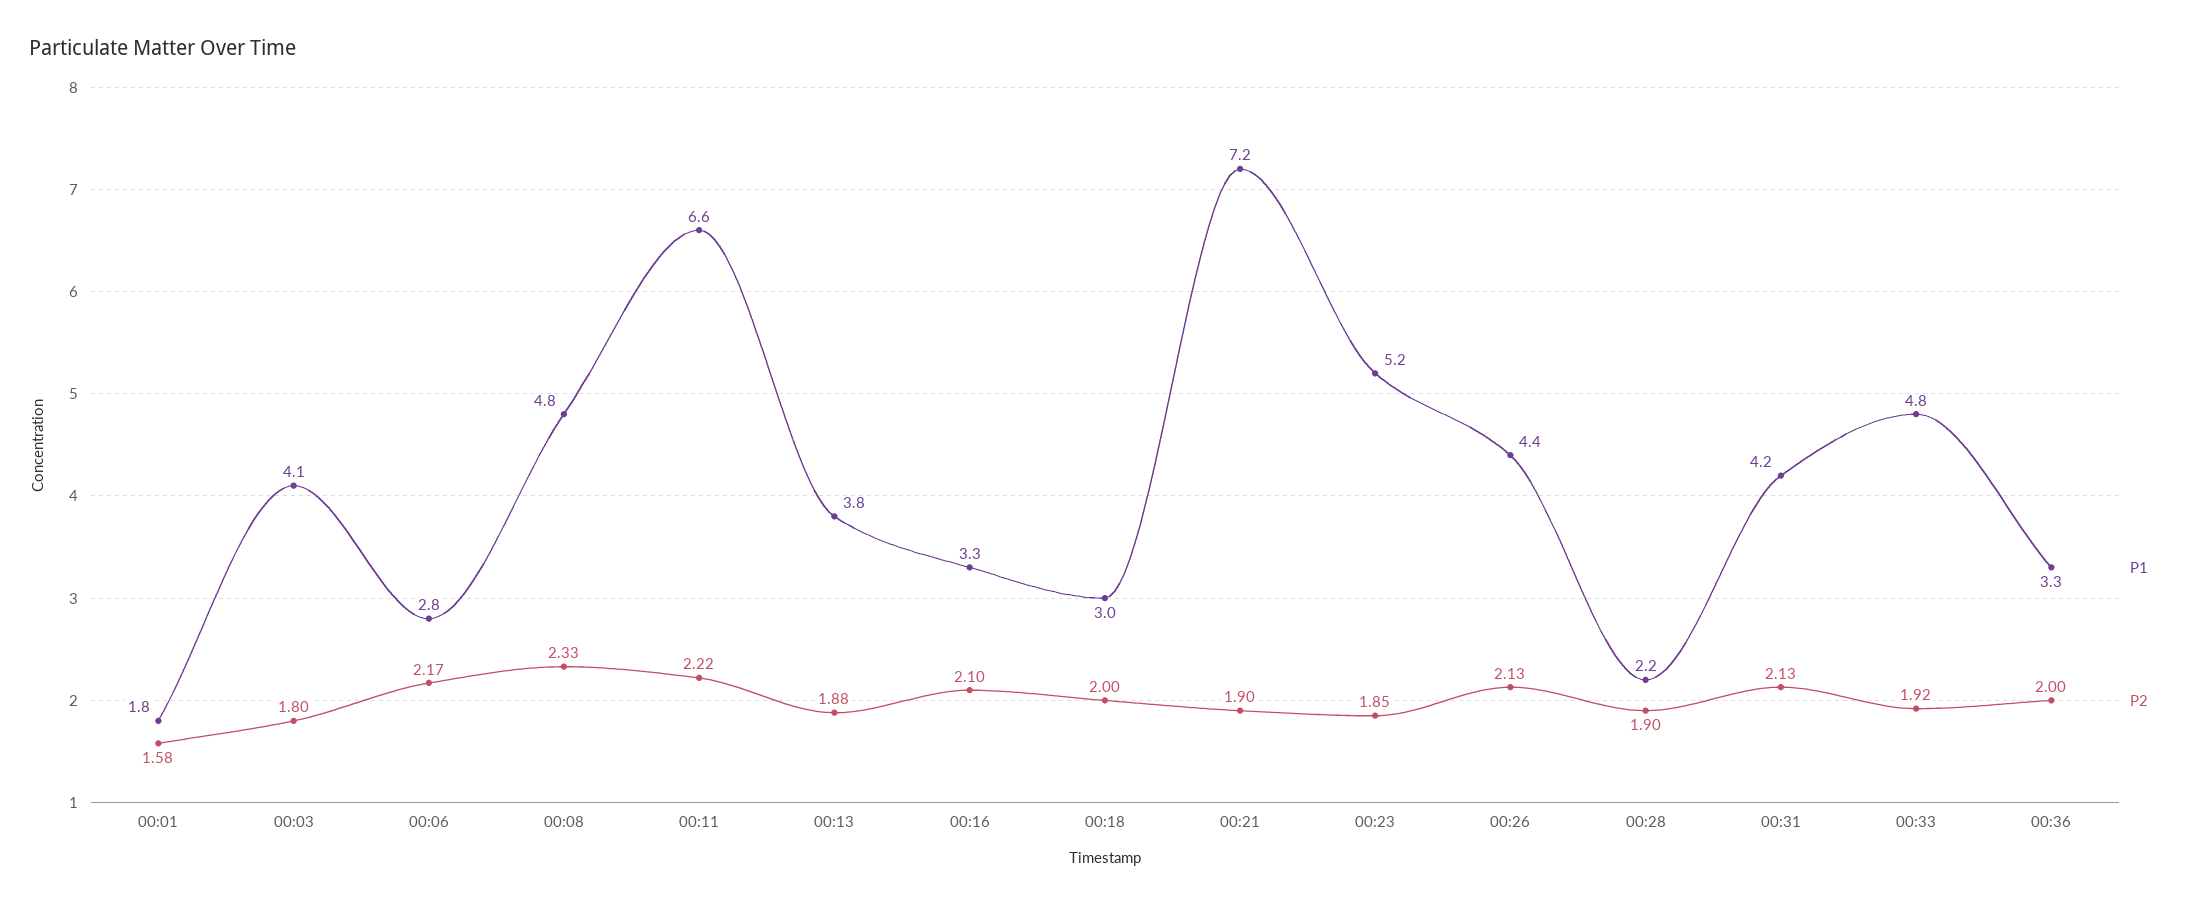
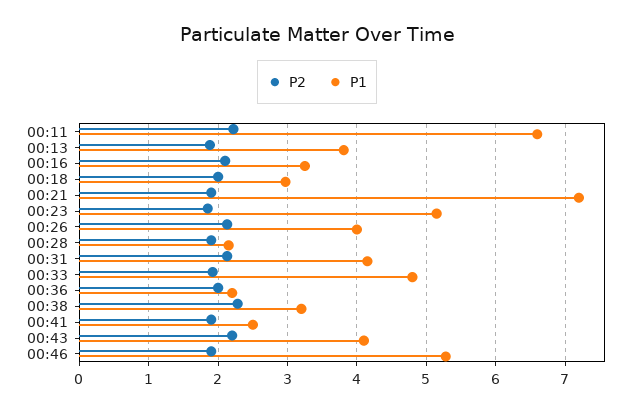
P1, 00:01: 1.8 -> none
P2, 00:01: 1.58 -> none
P1, 00:03: 4.1 -> none
P2, 00:03: 1.8 -> none
P1, 00:06: 2.8 -> none
P2, 00:06: 2.17 -> none
P1, 00:08: 4.8 -> none
P2, 00:08: 2.33 -> none
P1, 00:26: 4.4 -> 4
P1, 00:36: 3.3 -> 2.2
P2, 00:38: none -> 2.3
P1, 00:38: none -> 3.2
P2, 00:41: none -> 1.9
P1, 00:41: none -> 2.5
P2, 00:43: none -> 2.2
P1, 00:43: none -> 4.1
P2, 00:46: none -> 1.9
P1, 00:46: none -> 5.3

